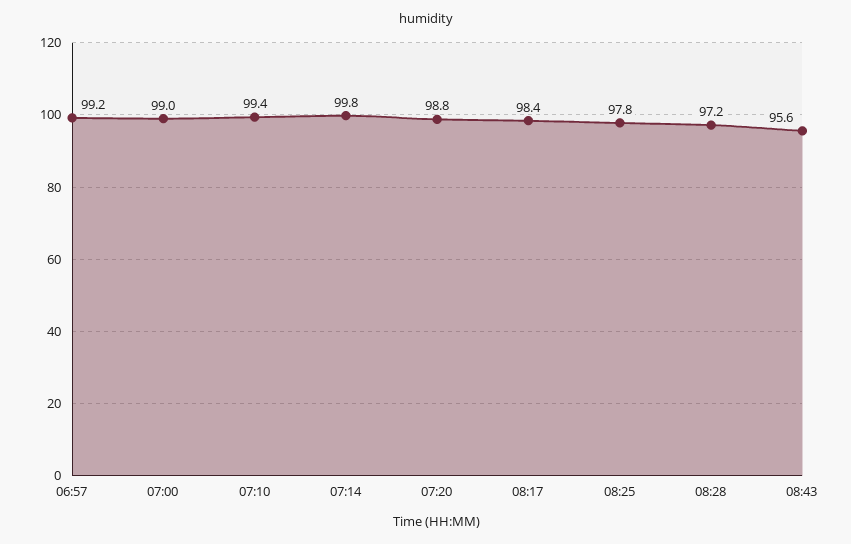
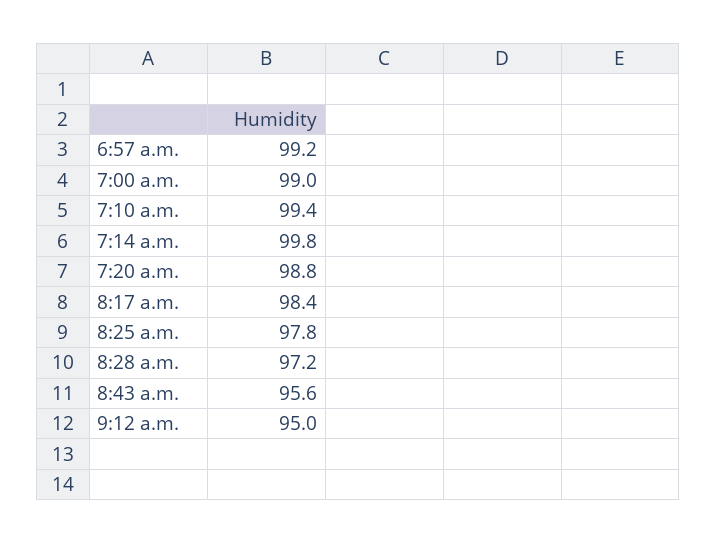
9:12 a.m.: none -> 95

